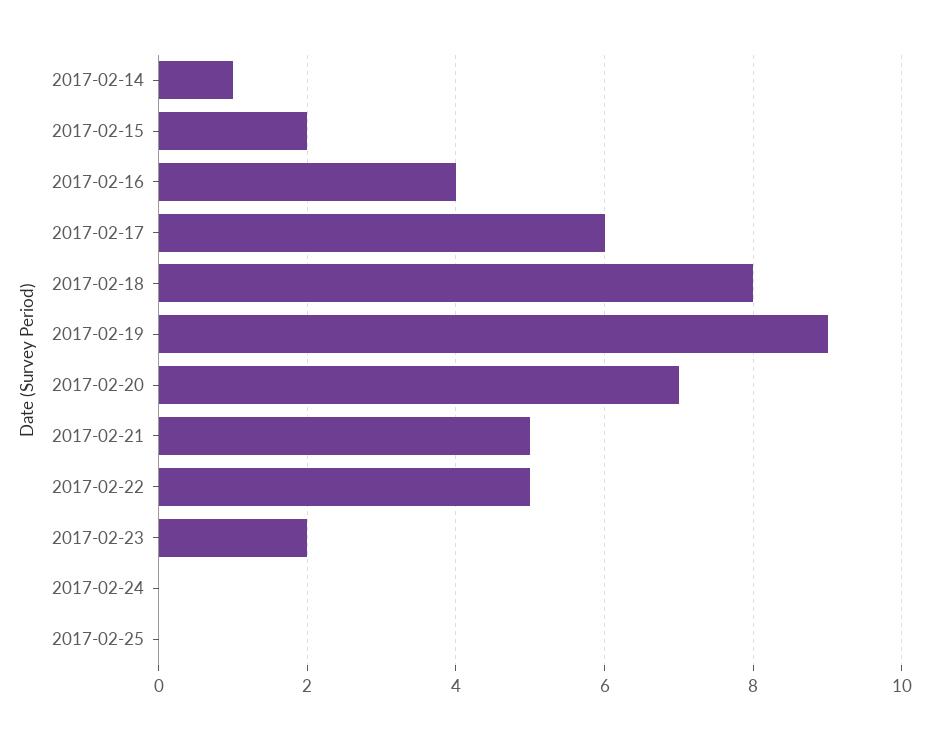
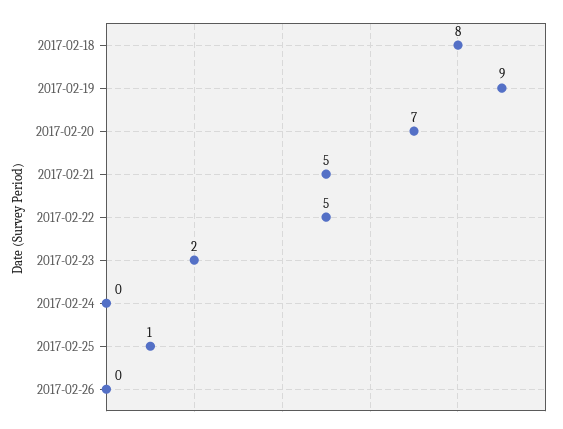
2017-02-14: 1 -> none
2017-02-15: 2 -> none
2017-02-16: 4 -> none
2017-02-17: 6 -> none
2017-02-25: 0 -> 1
2017-02-26: none -> 0

